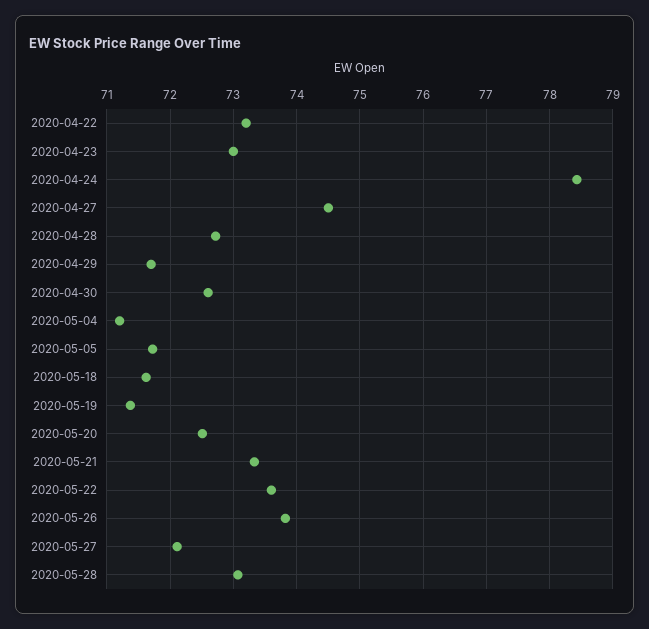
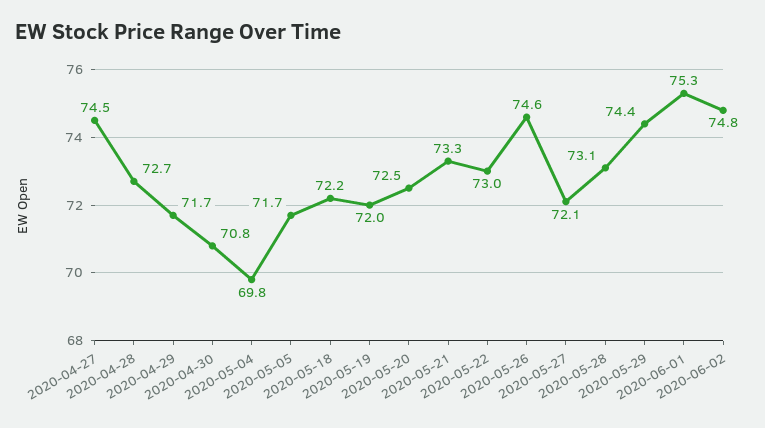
2020-04-22: 73.2 -> none
2020-04-23: 73 -> none
2020-04-24: 78.4 -> none
2020-04-30: 72.6 -> 70.8
2020-05-04: 71.2 -> 69.8
2020-05-18: 71.6 -> 72.2
2020-05-19: 71.4 -> 72
2020-05-22: 73.6 -> 73
2020-05-26: 73.8 -> 74.6
2020-05-29: none -> 74.4
2020-06-01: none -> 75.3
2020-06-02: none -> 74.8

